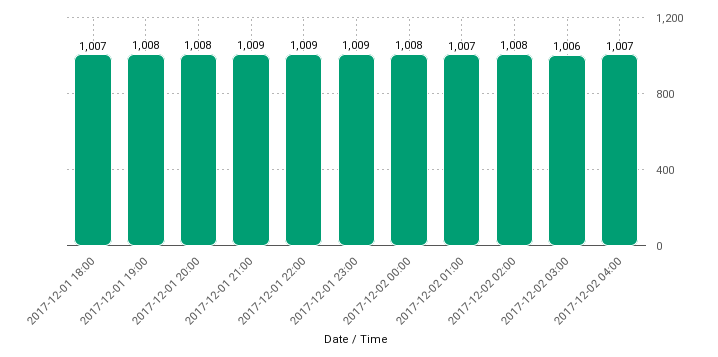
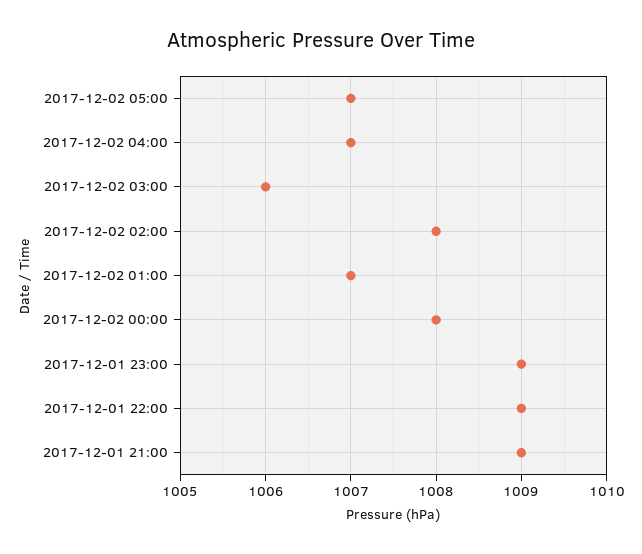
2017-12-01 18:00: 1007 -> none
2017-12-01 19:00: 1008 -> none
2017-12-01 20:00: 1008 -> none
2017-12-02 05:00: none -> 1007

